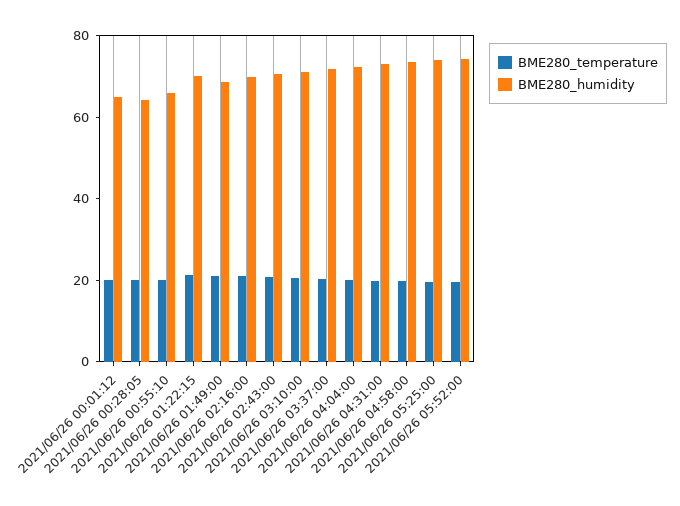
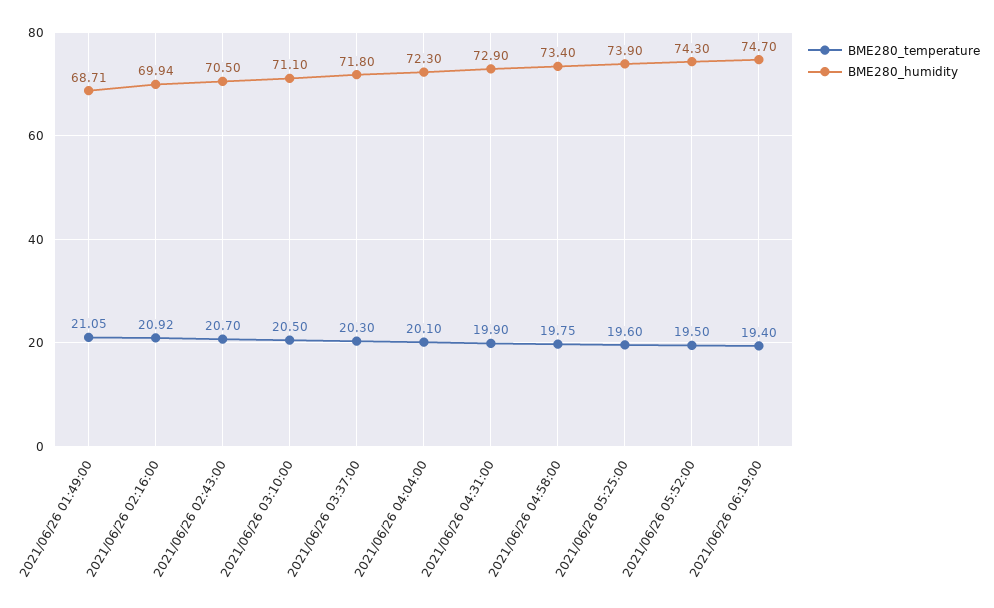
BME280_temperature, 2021/06/26 00:01:12: 20 -> none
BME280_humidity, 2021/06/26 00:01:12: 65 -> none
BME280_temperature, 2021/06/26 00:28:05: 20 -> none
BME280_humidity, 2021/06/26 00:28:05: 65 -> none
BME280_temperature, 2021/06/26 00:55:10: 20 -> none
BME280_humidity, 2021/06/26 00:55:10: 65 -> none
BME280_temperature, 2021/06/26 01:22:15: 20 -> none
BME280_humidity, 2021/06/26 01:22:15: 70 -> none
BME280_temperature, 2021/06/26 06:19:00: none -> 19.4
BME280_humidity, 2021/06/26 06:19:00: none -> 74.7

